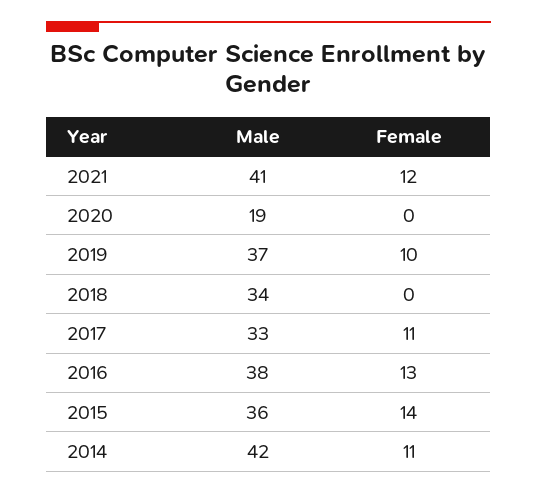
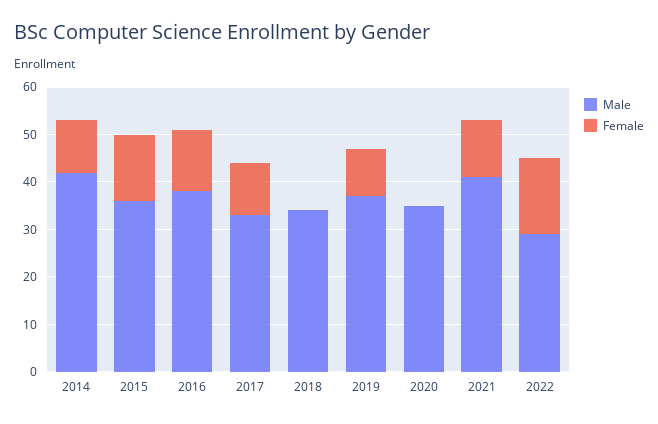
Male, 2020: 19 -> 35
Male, 2022: none -> 30
Female, 2022: none -> 15

